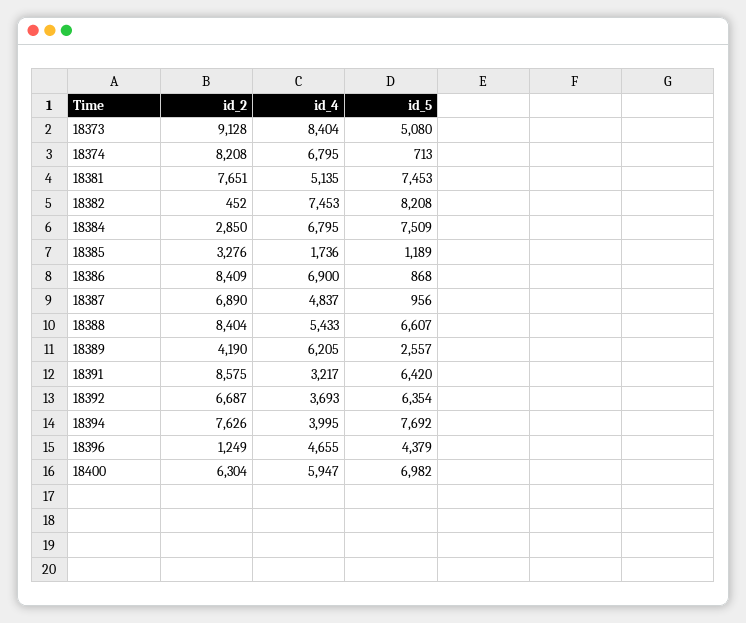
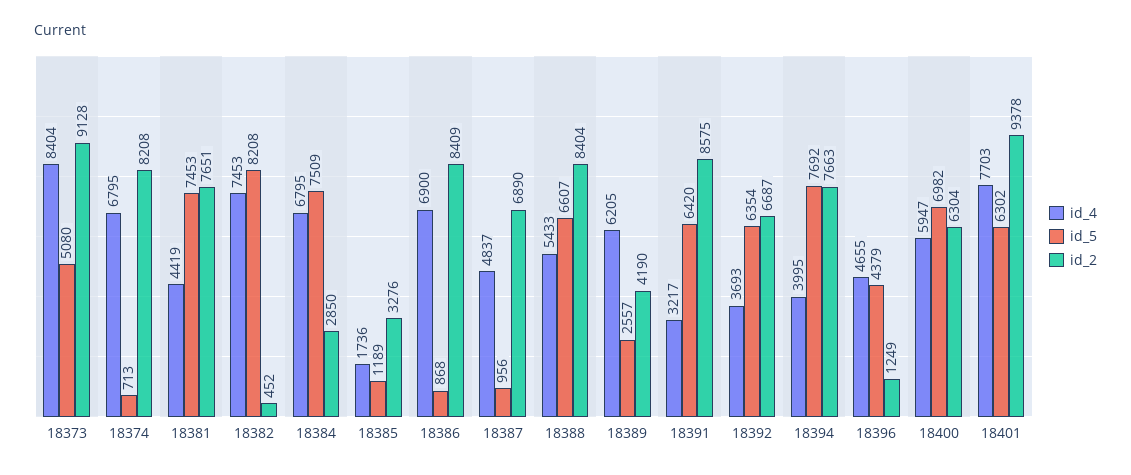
id_4, 18381: 5135 -> 4419
id_2, 18394: 7626 -> 7663
id_4, 18401: none -> 7703
id_5, 18401: none -> 6302
id_2, 18401: none -> 9378

